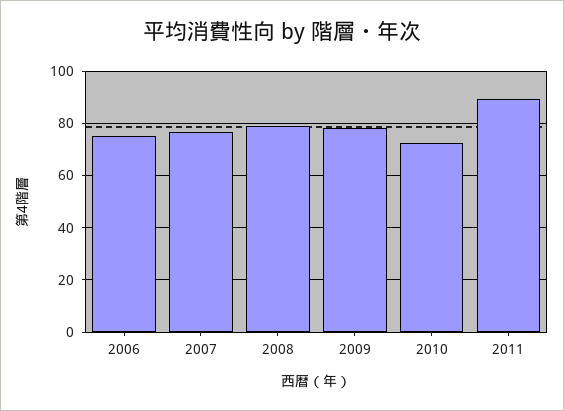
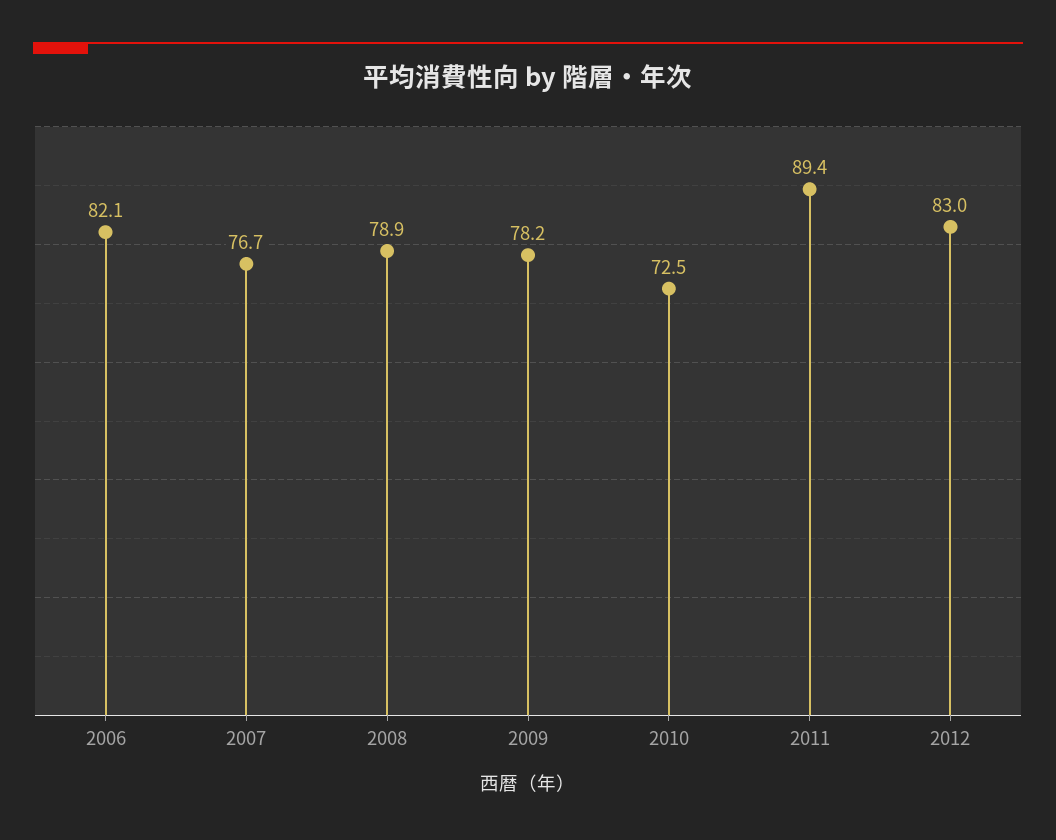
2006: 75 -> 82.1
2012: none -> 83

